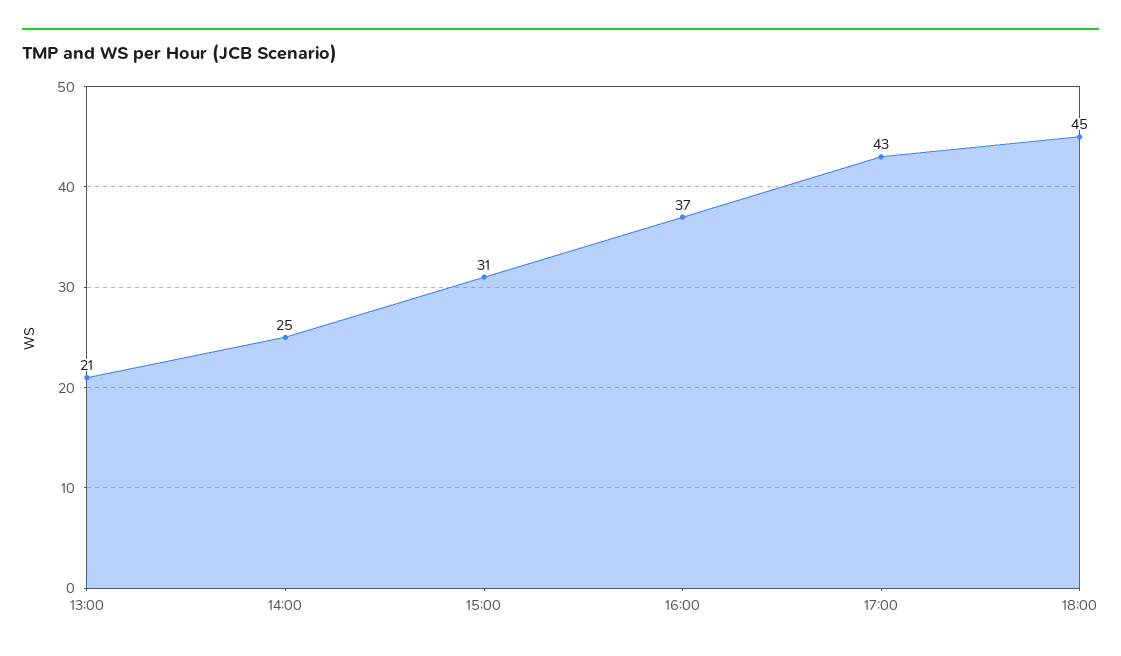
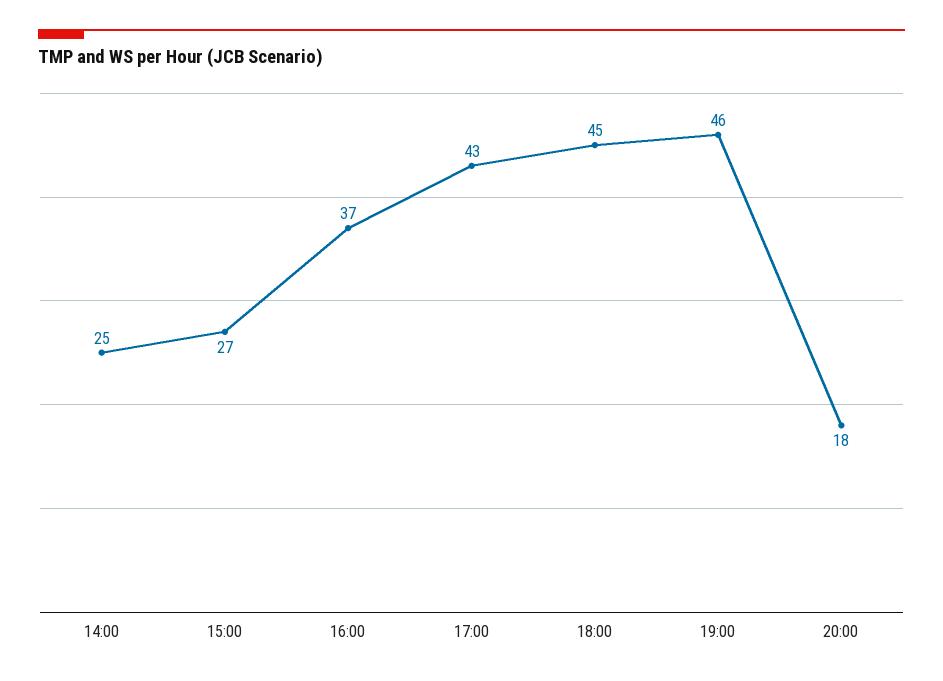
13:00: 21 -> none
15:00: 31 -> 27
19:00: none -> 46
20:00: none -> 18

